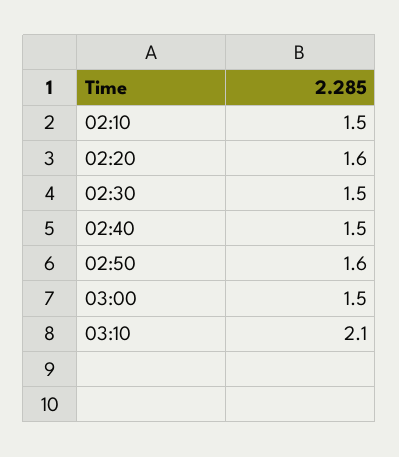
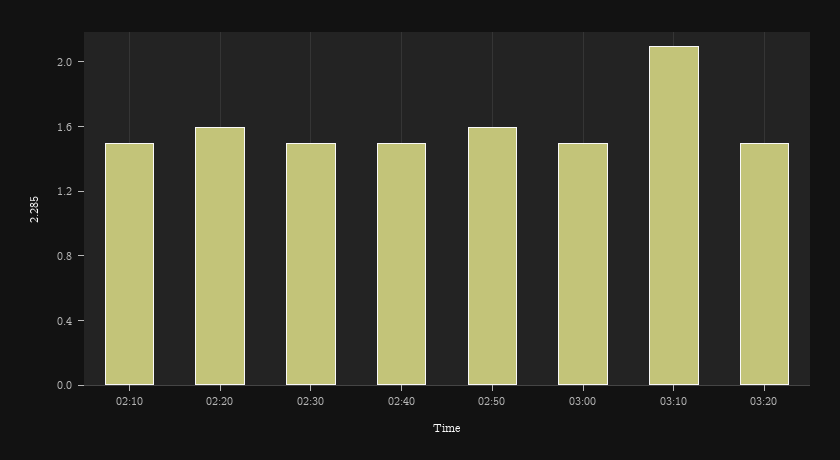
03:20: none -> 1.5

